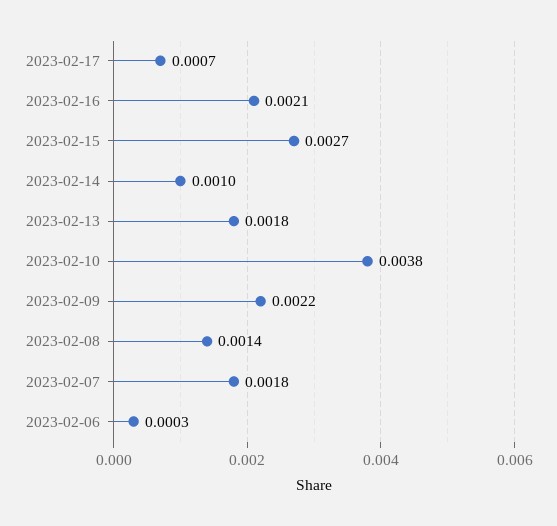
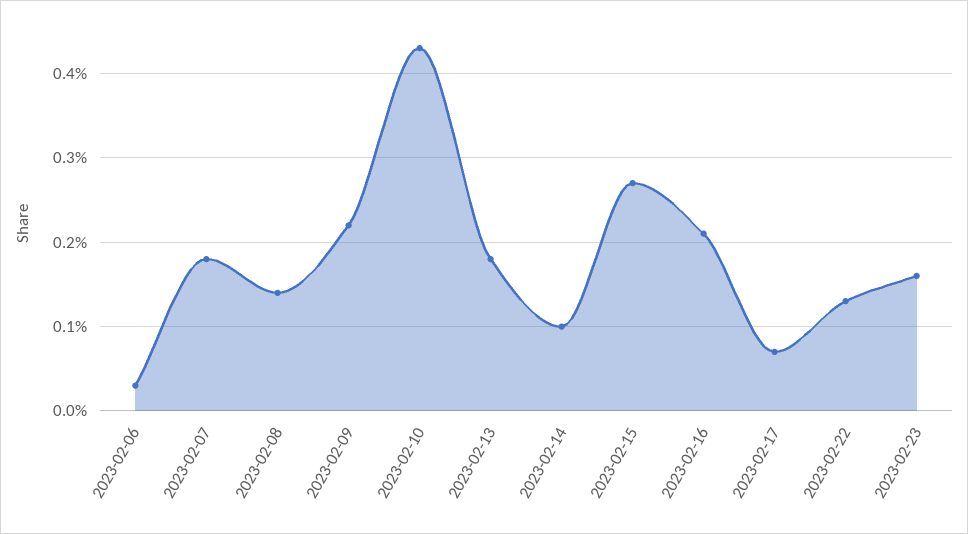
2023-02-10: 0.0038 -> 0.0043
2023-02-22: none -> 0.0013
2023-02-23: none -> 0.0016

